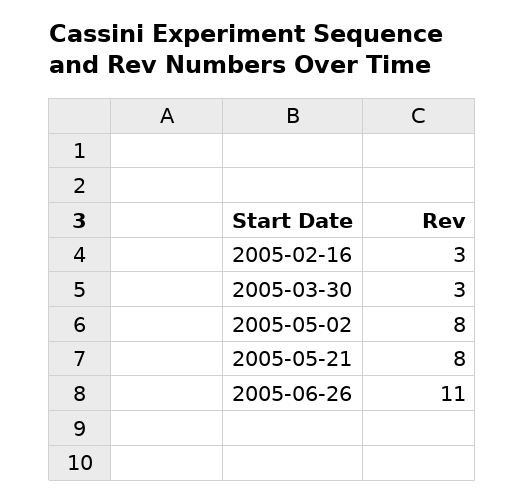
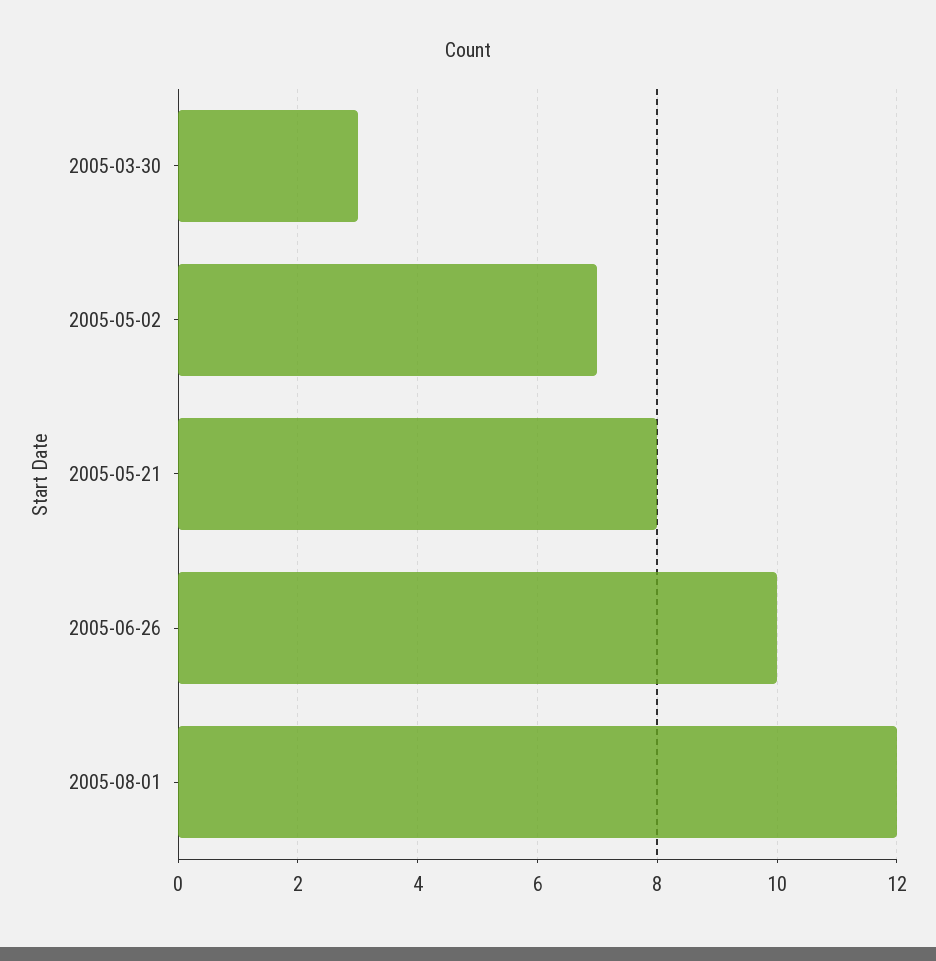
2005-02-16: 3 -> none
2005-05-02: 8 -> 7
2005-06-26: 11 -> 10
2005-08-01: none -> 12

